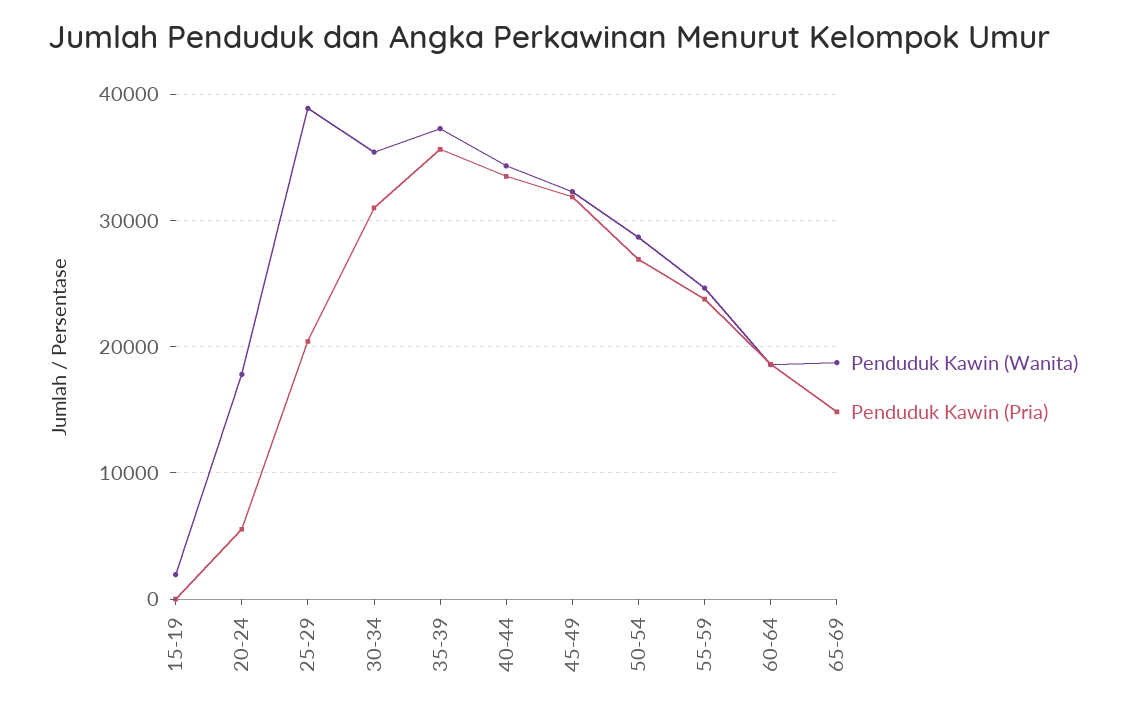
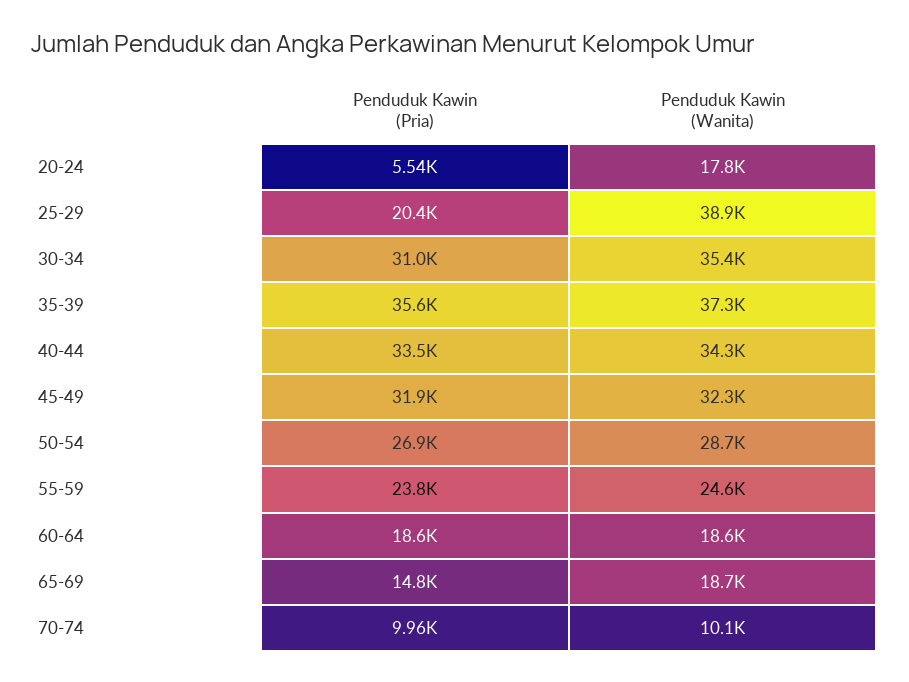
Penduduk Kawin (Wanita), 15-19: 2000 -> none
Penduduk Kawin (Pria), 15-19: 0 -> none
Penduduk Kawin (Pria), 70-74: none -> 9960
Penduduk Kawin (Wanita), 70-74: none -> 10100

